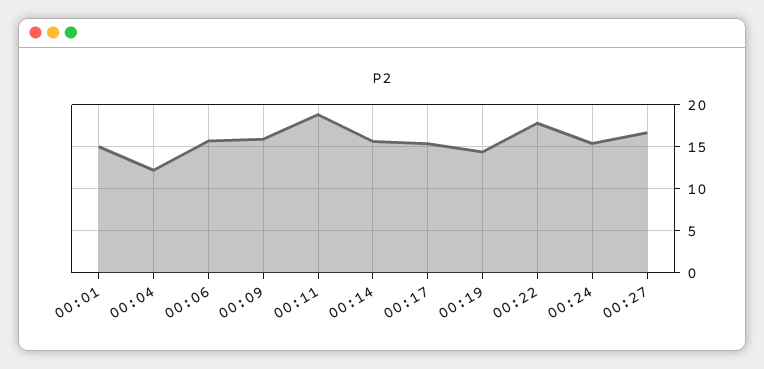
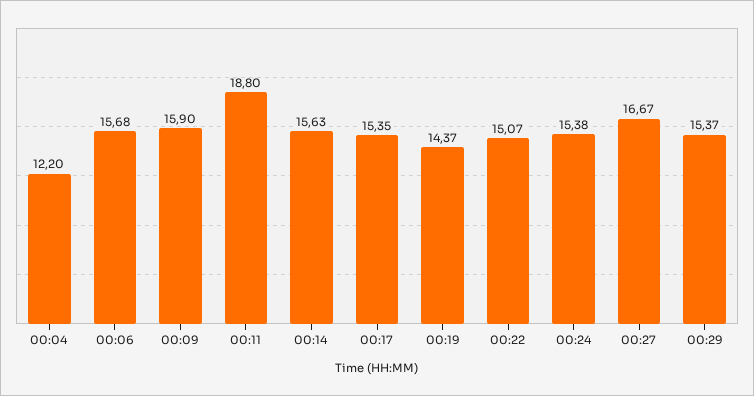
00:01: 15 -> none
00:22: 18 -> 15.07
00:29: none -> 15.37

